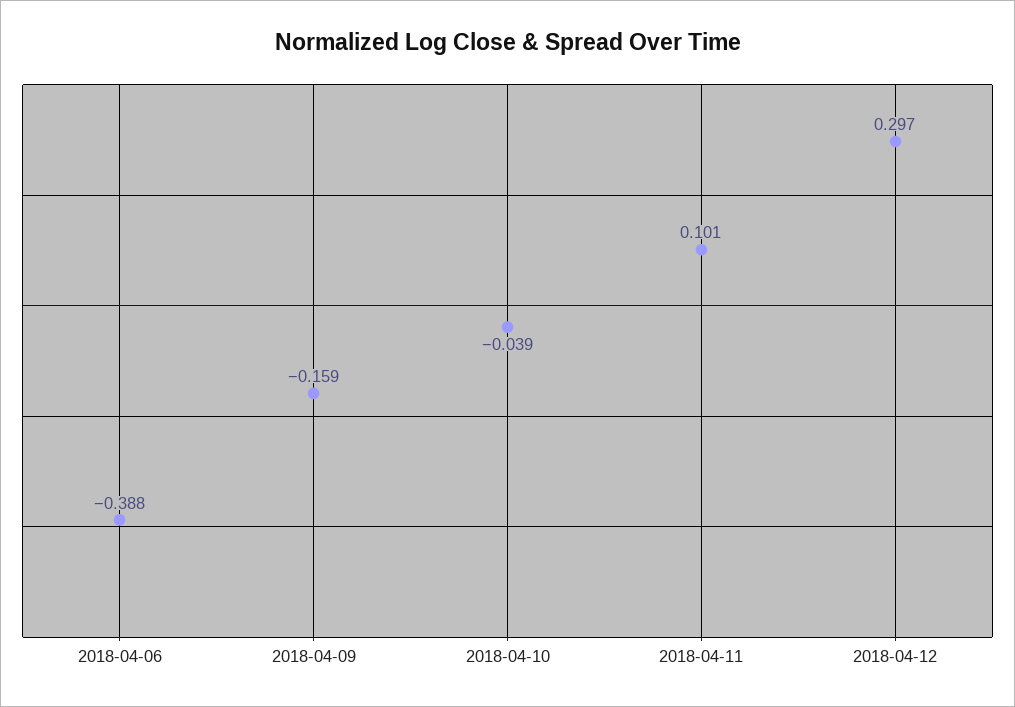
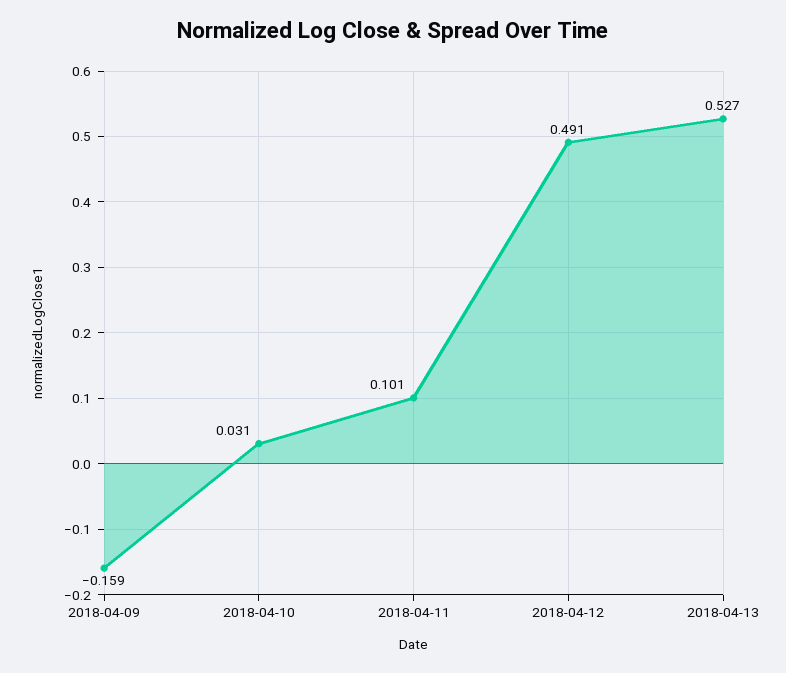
2018-04-06: -0.388 -> none
2018-04-10: -0.039 -> 0.031
2018-04-12: 0.297 -> 0.491
2018-04-13: none -> 0.527

